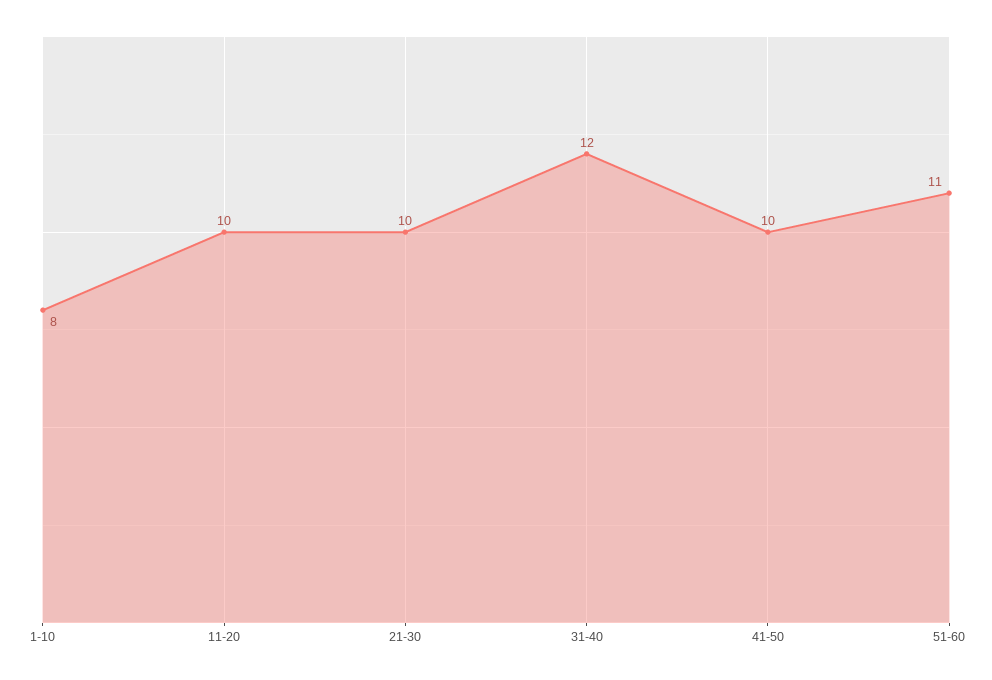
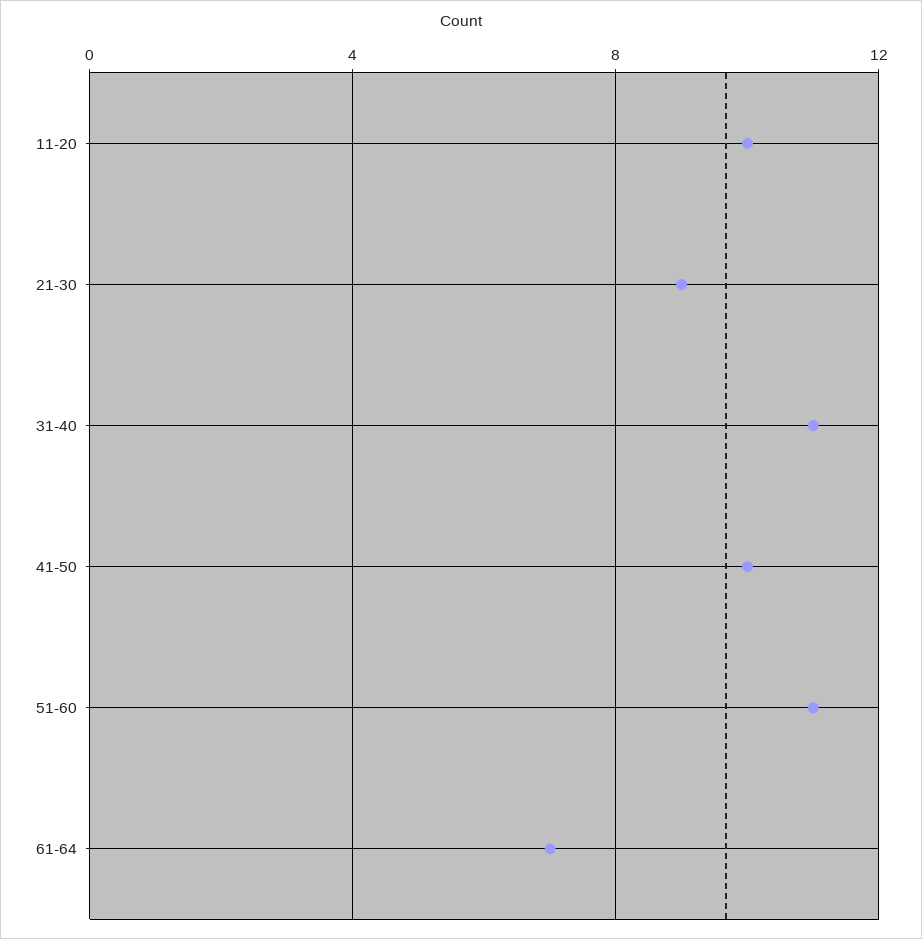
1-10: 8 -> none
21-30: 10 -> 9
31-40: 12 -> 11
61-64: none -> 7

